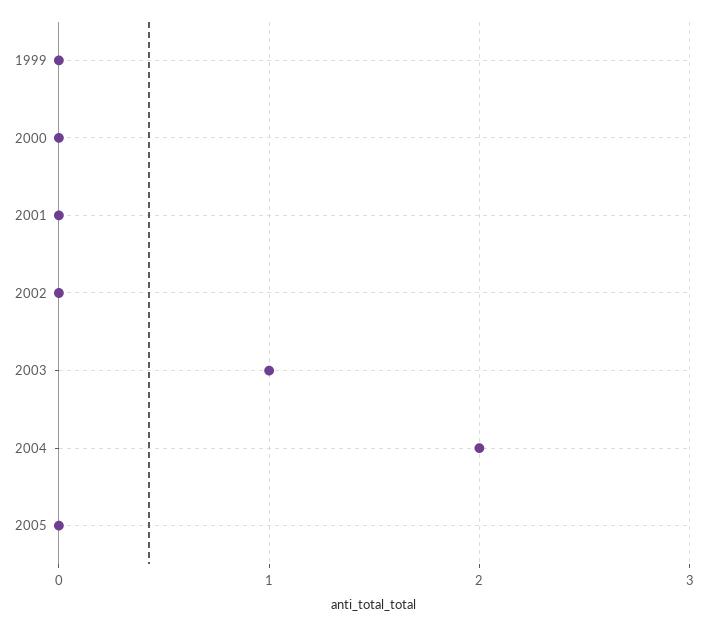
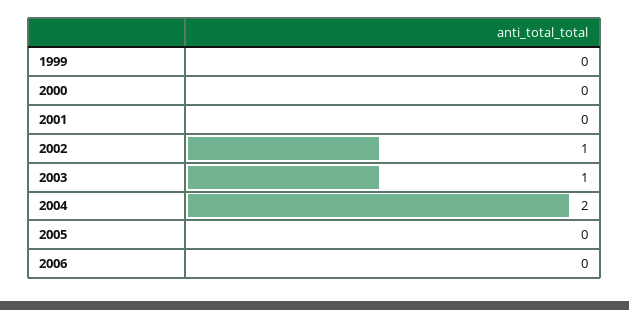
2002: 0 -> 1
2006: none -> 0

